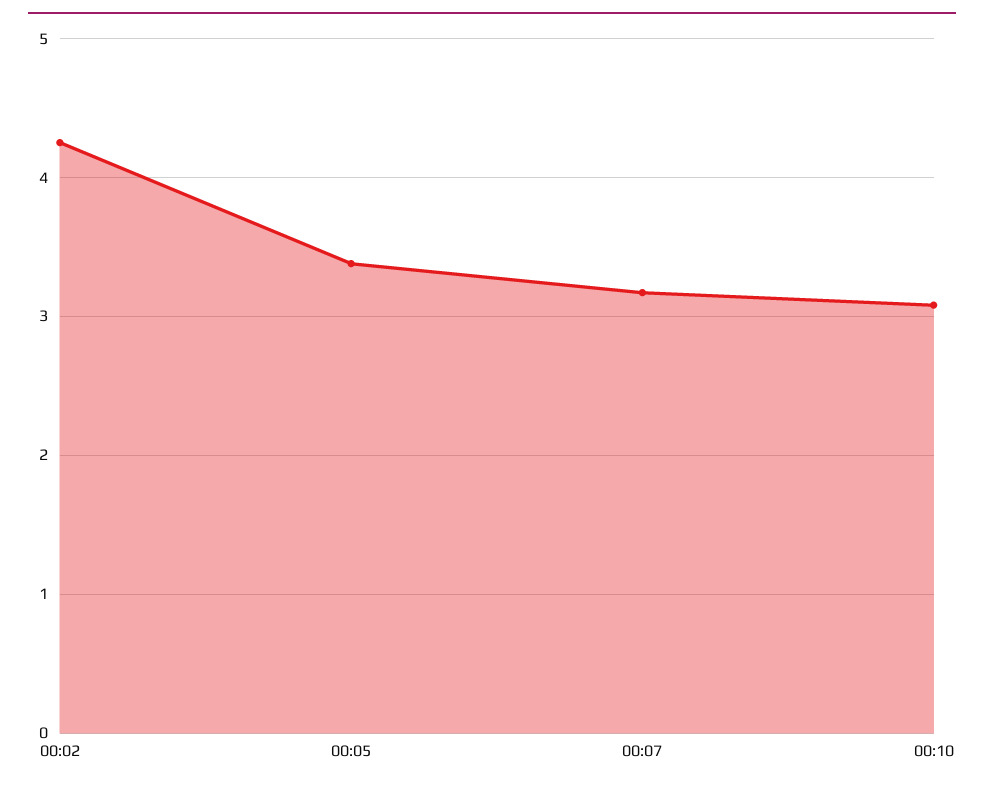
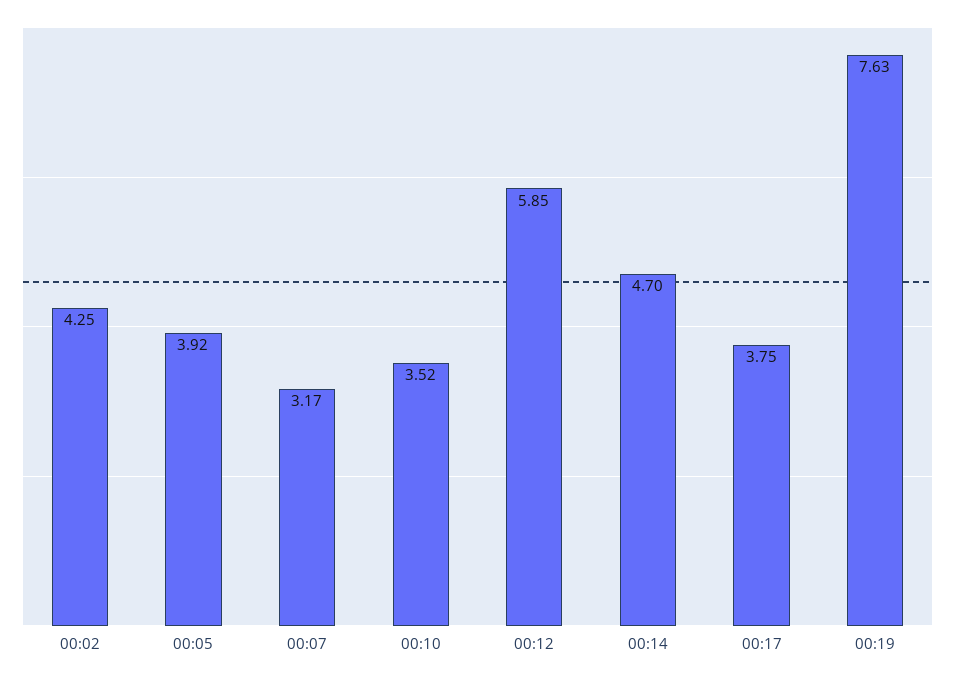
00:05: 3.4 -> 3.92
00:10: 3.1 -> 3.52
00:12: none -> 5.85
00:14: none -> 4.7
00:17: none -> 3.75
00:19: none -> 7.63

